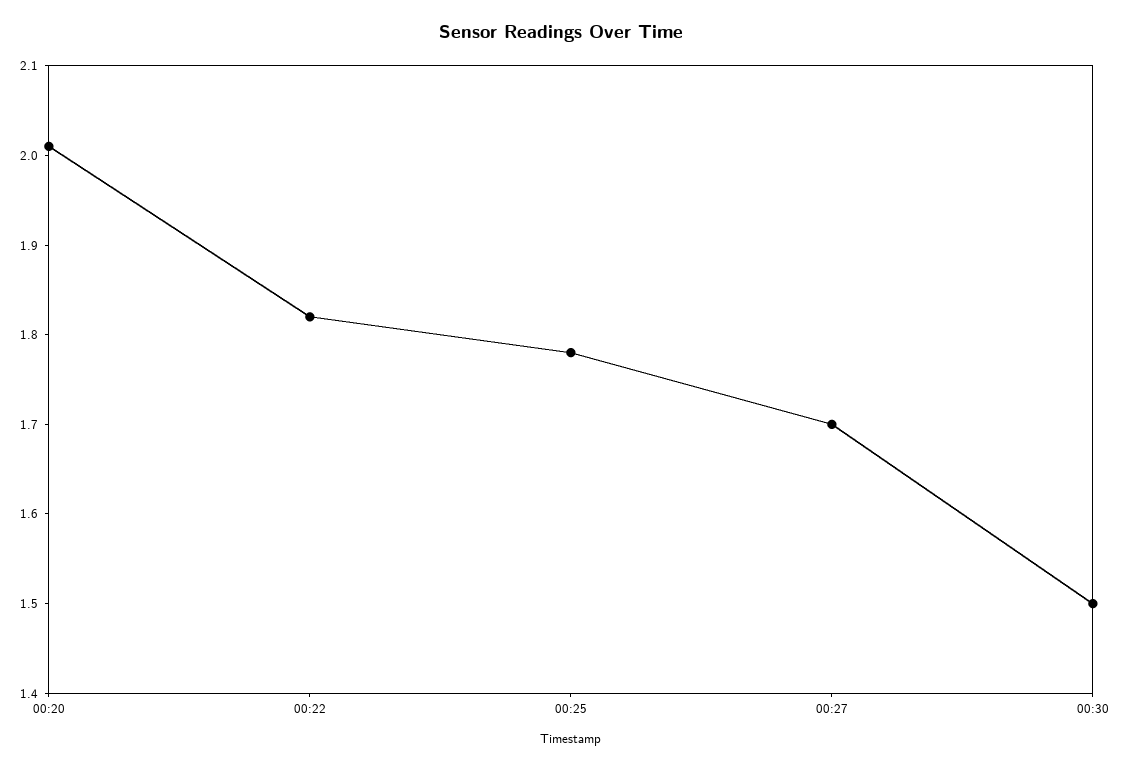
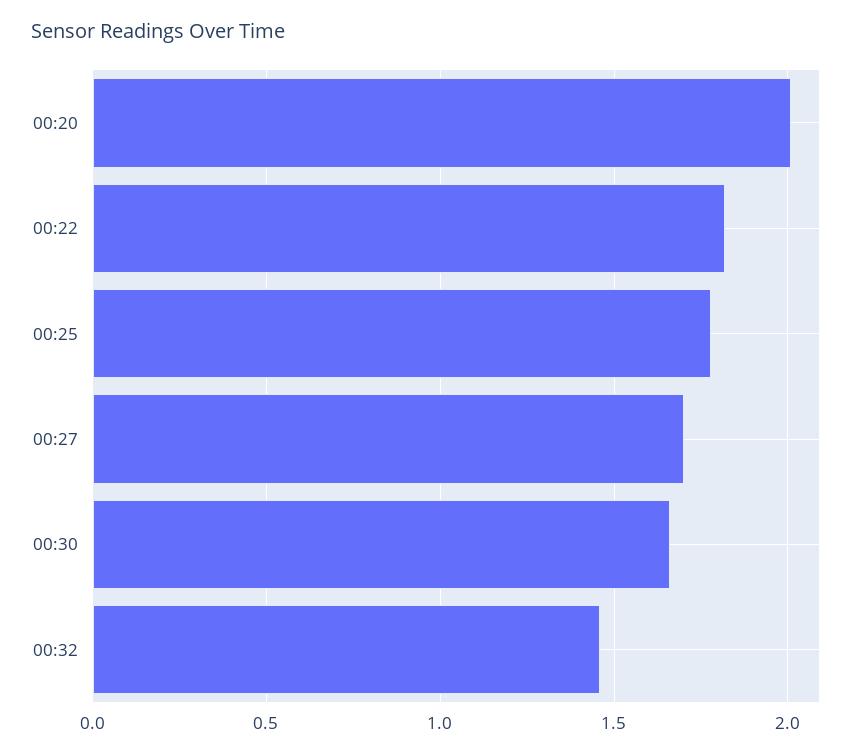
00:30: 1.5 -> 1.65
00:32: none -> 1.45

